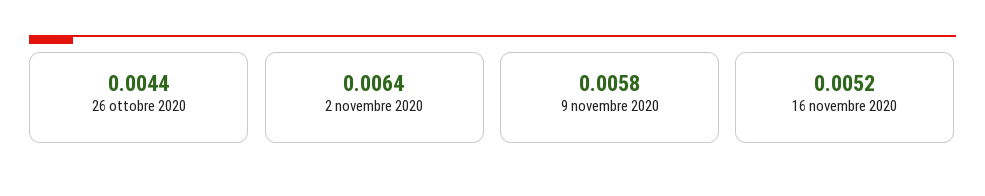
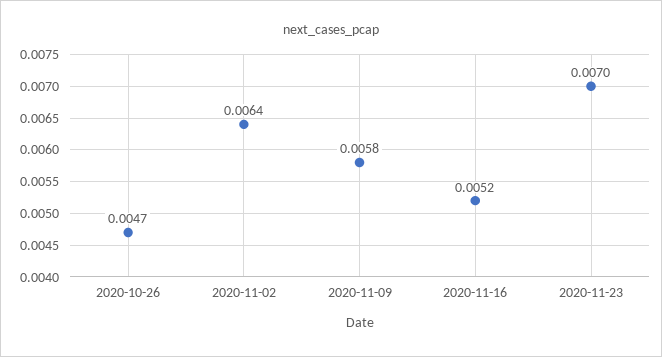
26 ottobre 2020: 0.0044 -> 0.0047
2020-11-23: none -> 0.007

